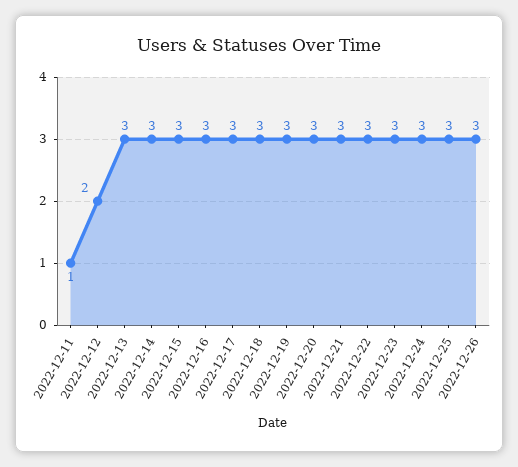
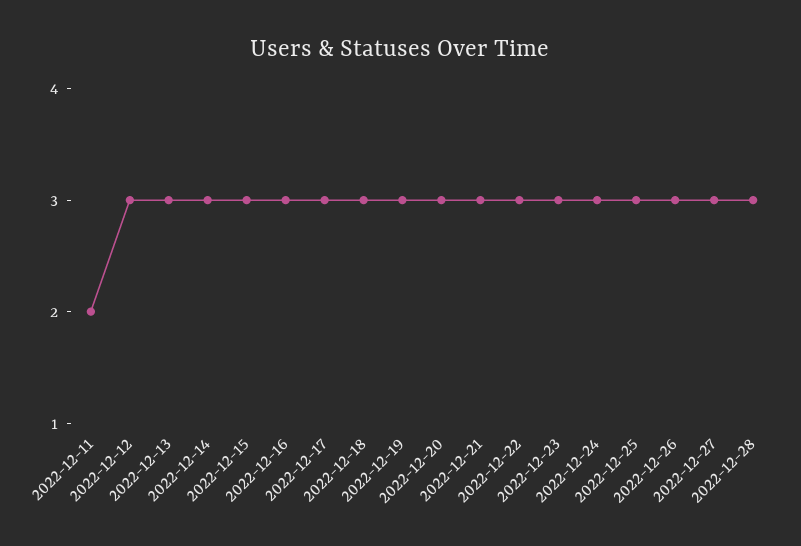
2022-12-11: 1 -> 2
2022-12-12: 2 -> 3
2022-12-27: none -> 3
2022-12-28: none -> 3

